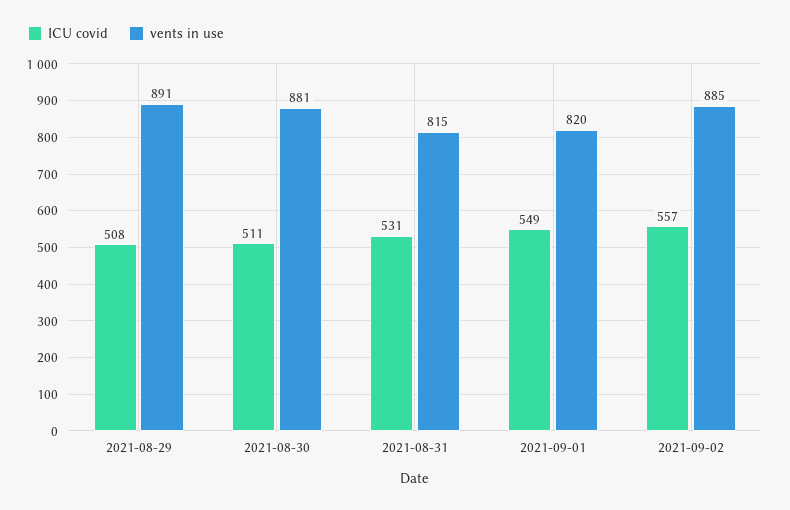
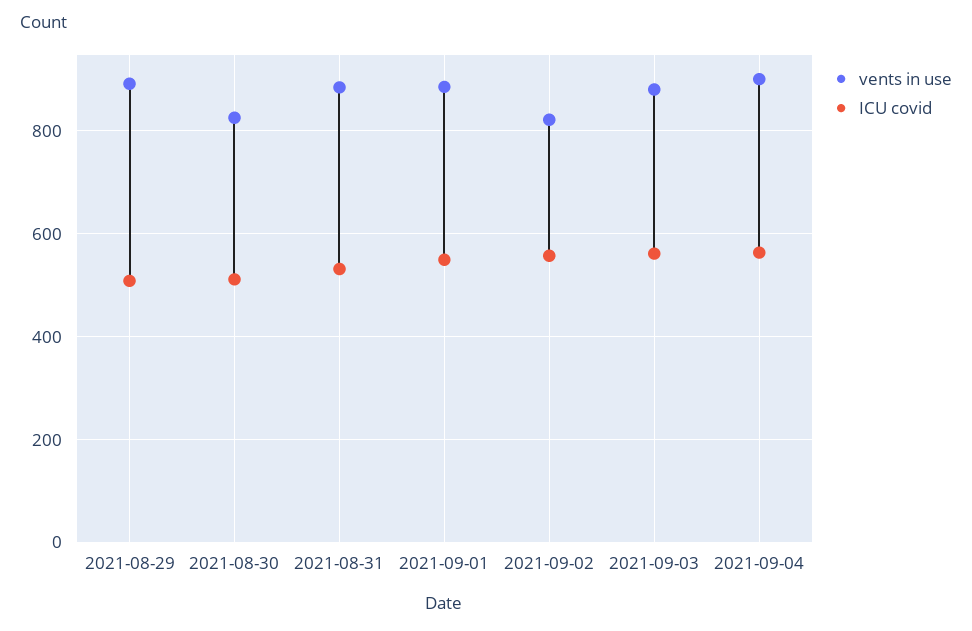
vents in use, 2021-08-30: 881 -> 820
vents in use, 2021-08-31: 815 -> 880
vents in use, 2021-09-01: 820 -> 880
vents in use, 2021-09-02: 885 -> 820
vents in use, 2021-09-03: none -> 880
ICU covid, 2021-09-03: none -> 560
vents in use, 2021-09-04: none -> 900
ICU covid, 2021-09-04: none -> 560

